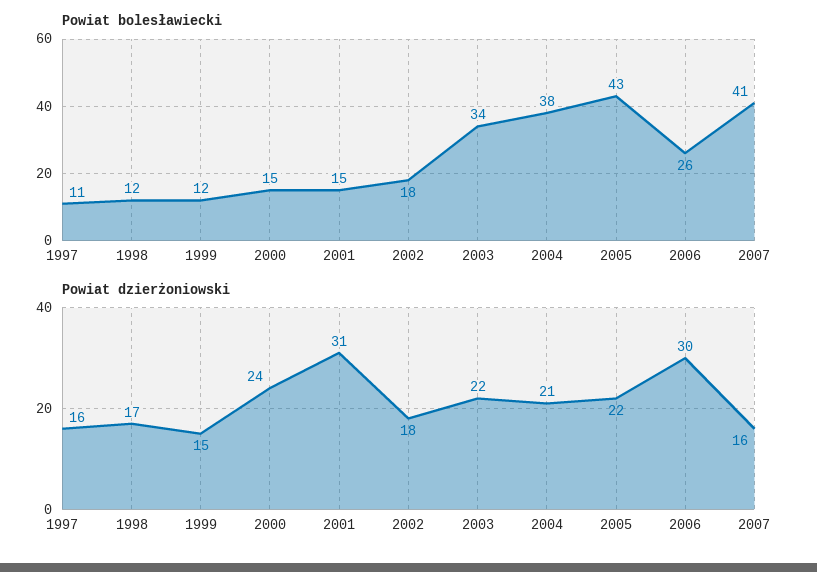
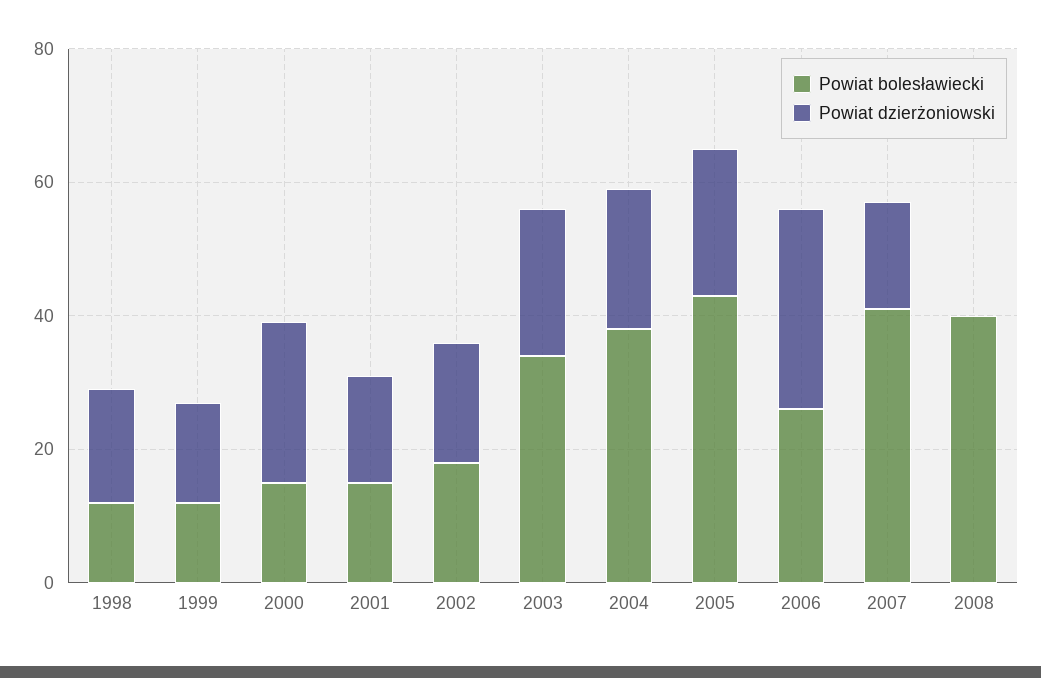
Powiat bolesławiecki, 1997: 11 -> none
Powiat dzierżoniowski, 1997: 16 -> none
Powiat dzierżoniowski, 2001: 31 -> 15
Powiat bolesławiecki, 2008: none -> 40
Powiat dzierżoniowski, 2008: none -> 0

